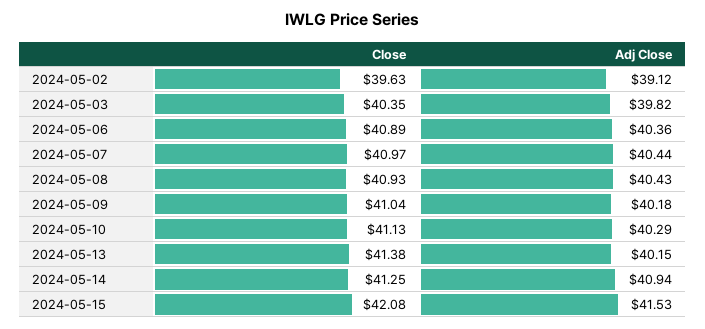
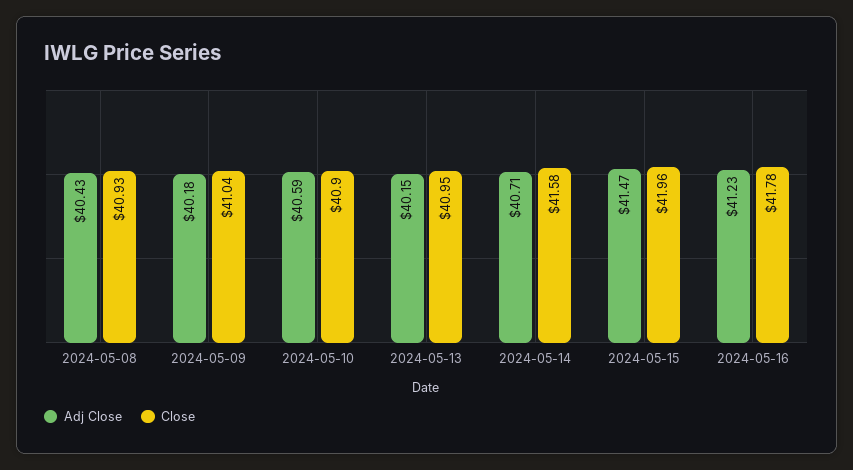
Close, 2024-05-02: 39.63 -> none
Adj Close, 2024-05-02: 39.12 -> none
Close, 2024-05-03: 40.35 -> none
Adj Close, 2024-05-03: 39.82 -> none
Close, 2024-05-06: 40.89 -> none
Adj Close, 2024-05-06: 40.36 -> none
Close, 2024-05-07: 40.97 -> none
Adj Close, 2024-05-07: 40.44 -> none
Close, 2024-05-10: 41.13 -> 40.9
Adj Close, 2024-05-10: 40.29 -> 40.59
Close, 2024-05-13: 41.38 -> 40.95
Close, 2024-05-14: 41.25 -> 41.58
Adj Close, 2024-05-14: 40.94 -> 40.71
Close, 2024-05-15: 42.08 -> 41.96
Adj Close, 2024-05-15: 41.53 -> 41.47
Adj Close, 2024-05-16: none -> 41.23
Close, 2024-05-16: none -> 41.78

